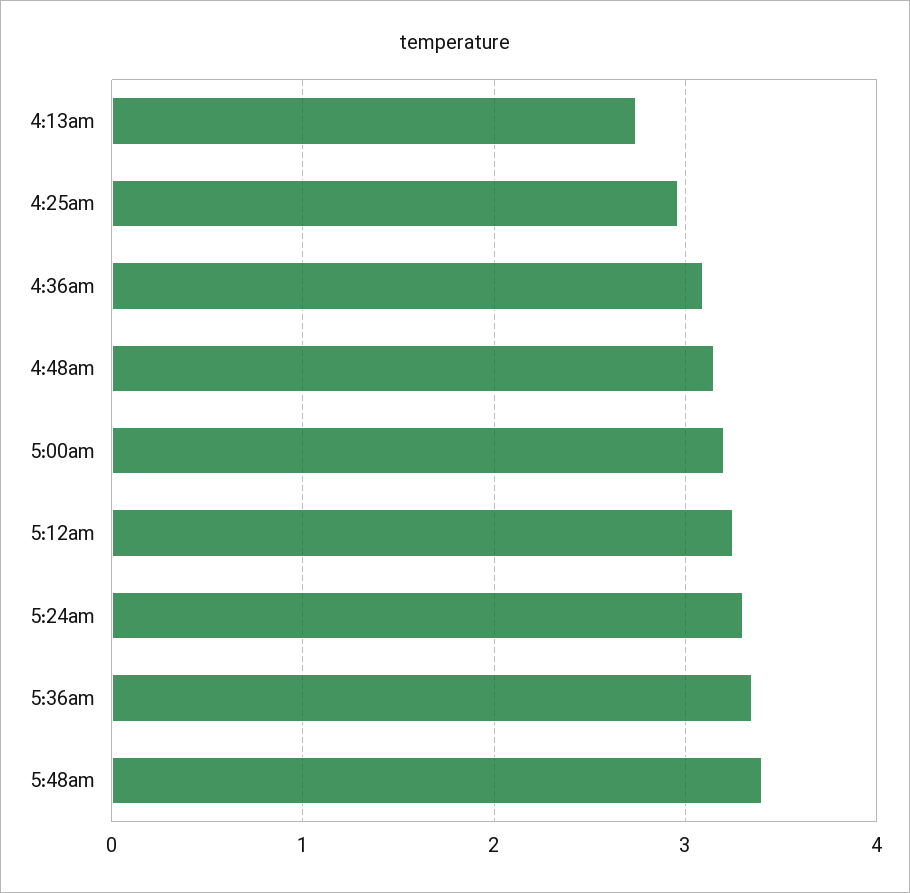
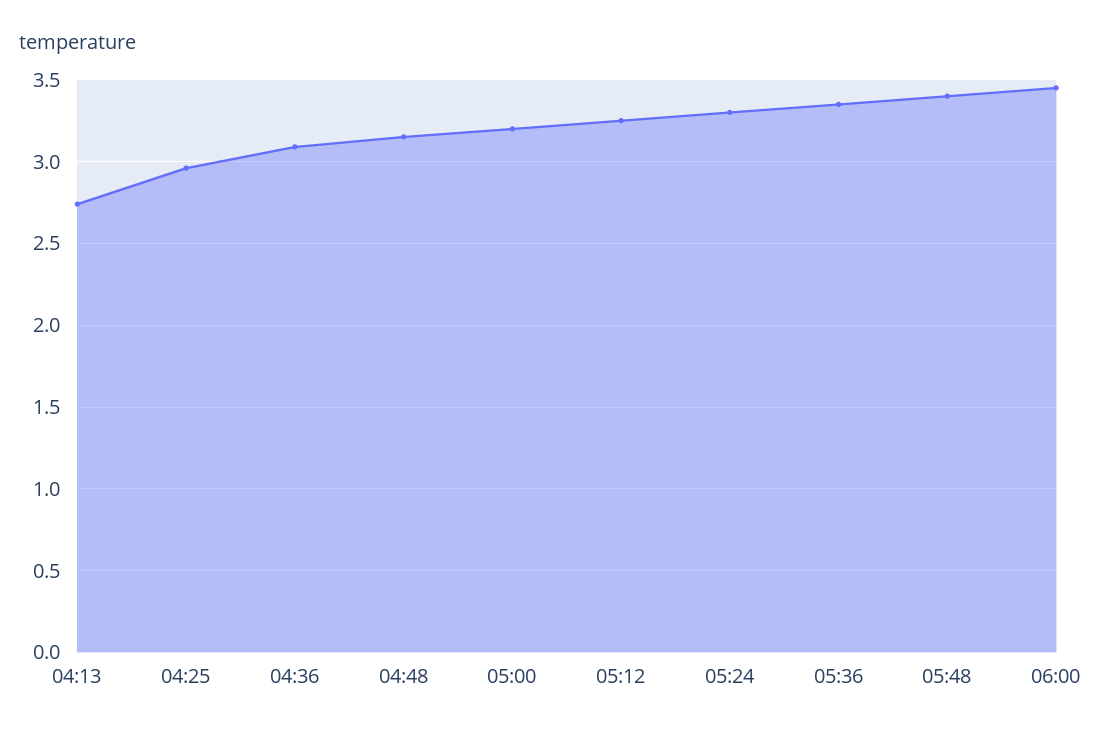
06:00: none -> 3.45

